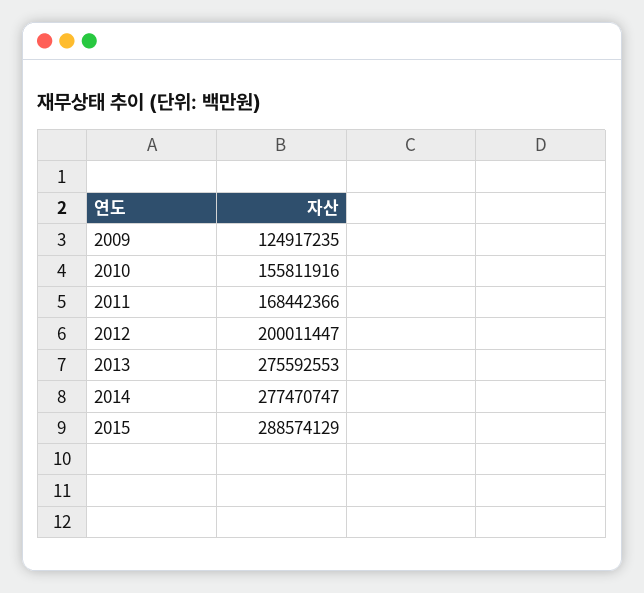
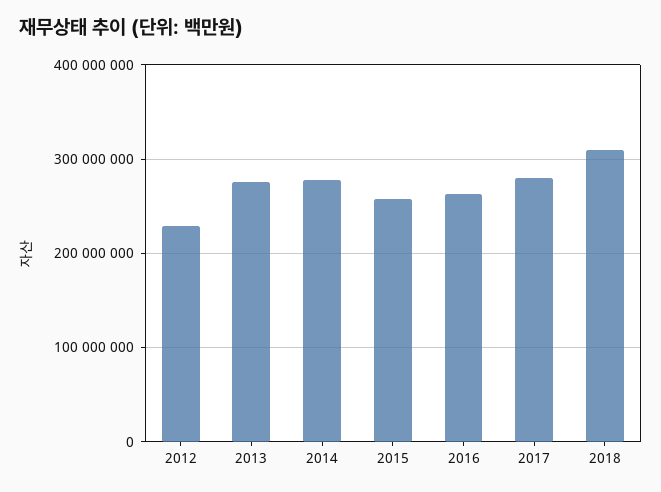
2009: 124917235 -> none
2010: 155811916 -> none
2011: 168442366 -> none
2012: 200011447 -> 230000000
2015: 288574129 -> 260000000
2016: none -> 260000000
2017: none -> 280000000
2018: none -> 310000000

